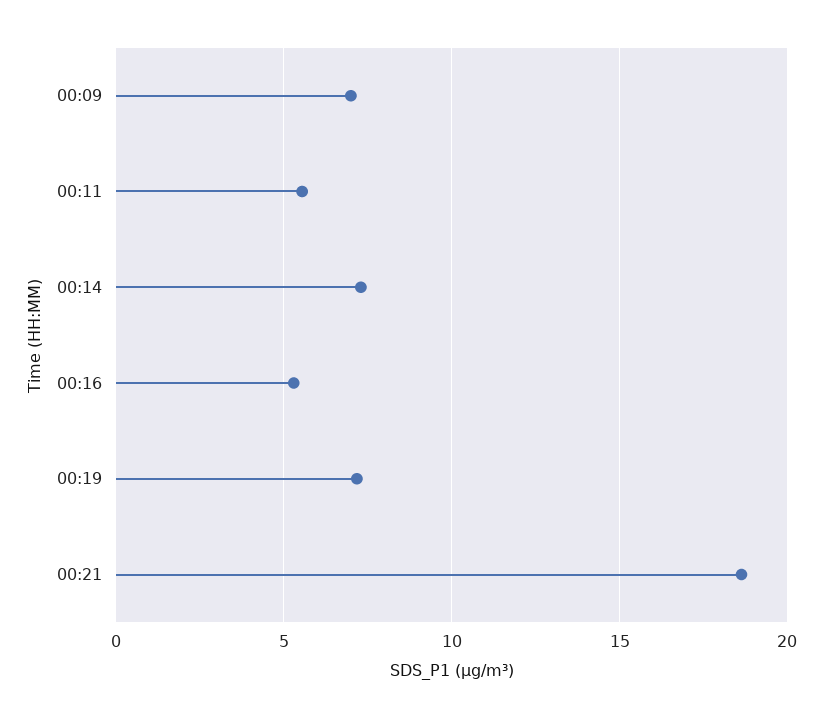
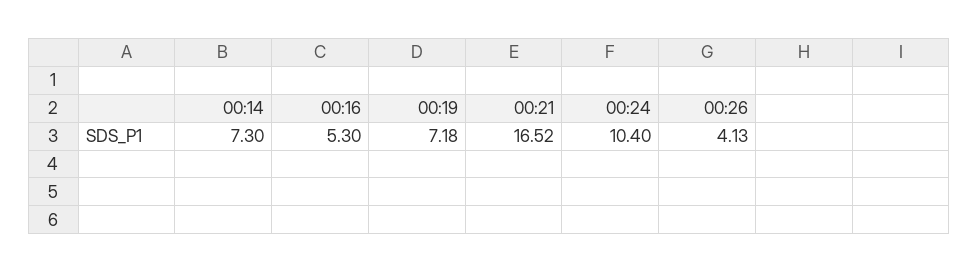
00:09: 7 -> none
00:11: 5.5 -> none
00:21: 18.5 -> 16.52
00:24: none -> 10.4
00:26: none -> 4.13

